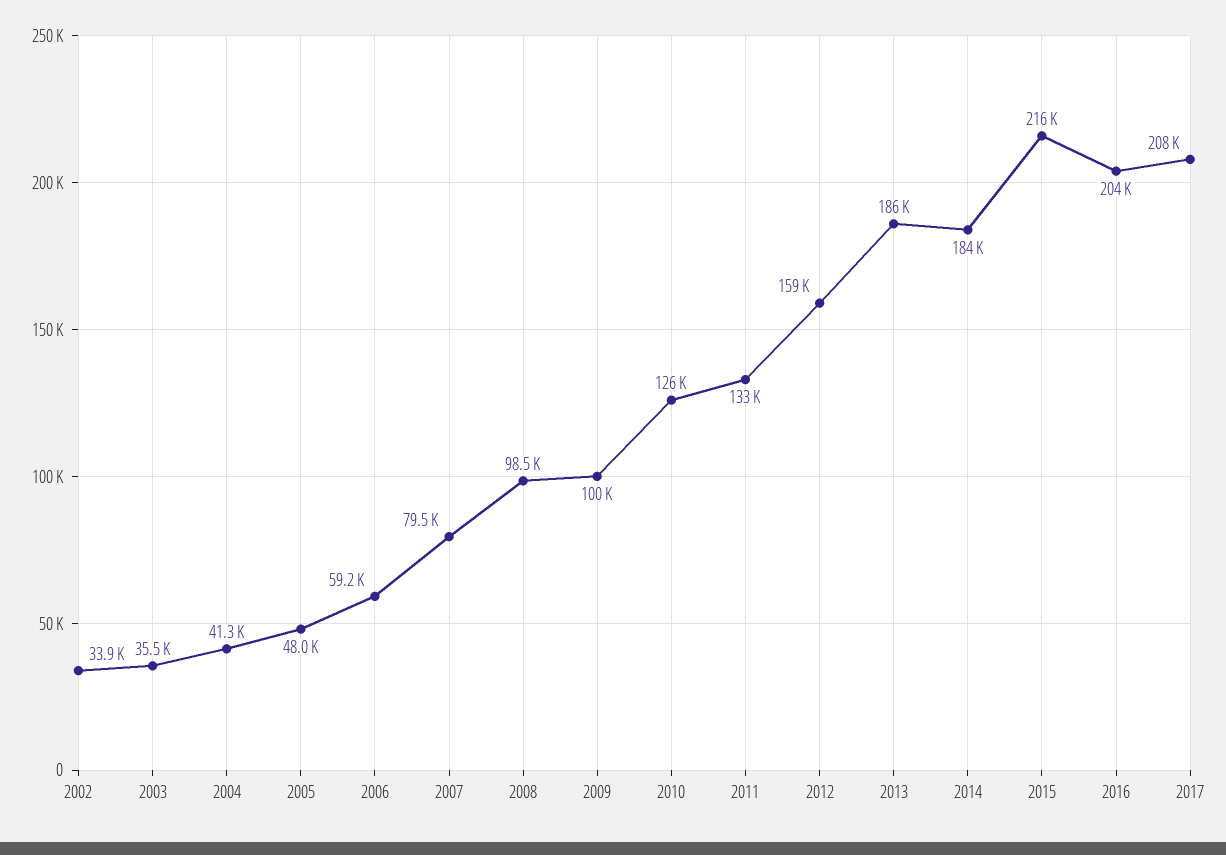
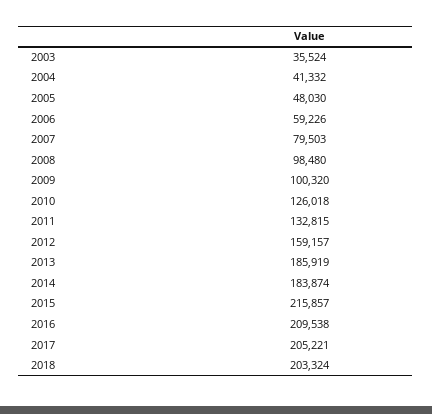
2002: 33900 -> none
2016: 204000 -> 209538
2017: 208000 -> 205221
2018: none -> 203324

